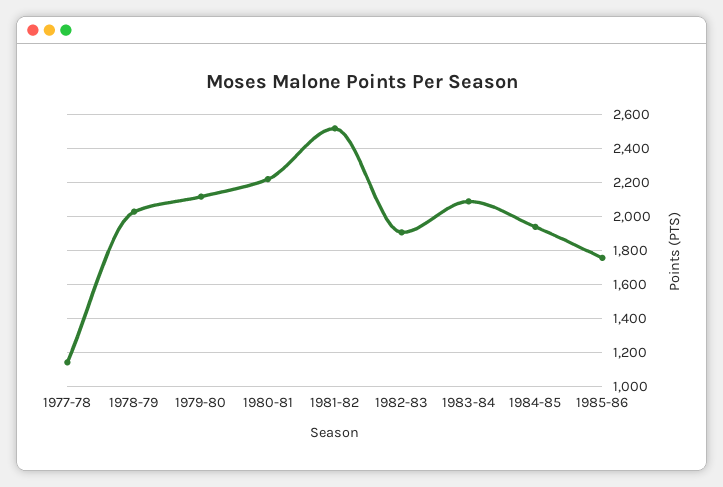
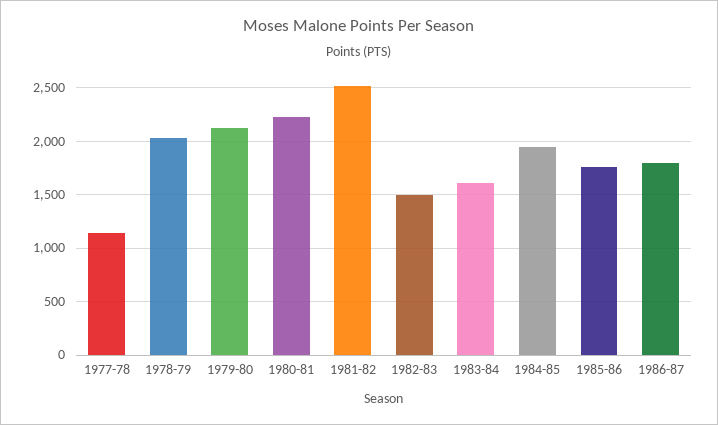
1982-83: 1900 -> 1500
1983-84: 2100 -> 1600
1986-87: none -> 1800

